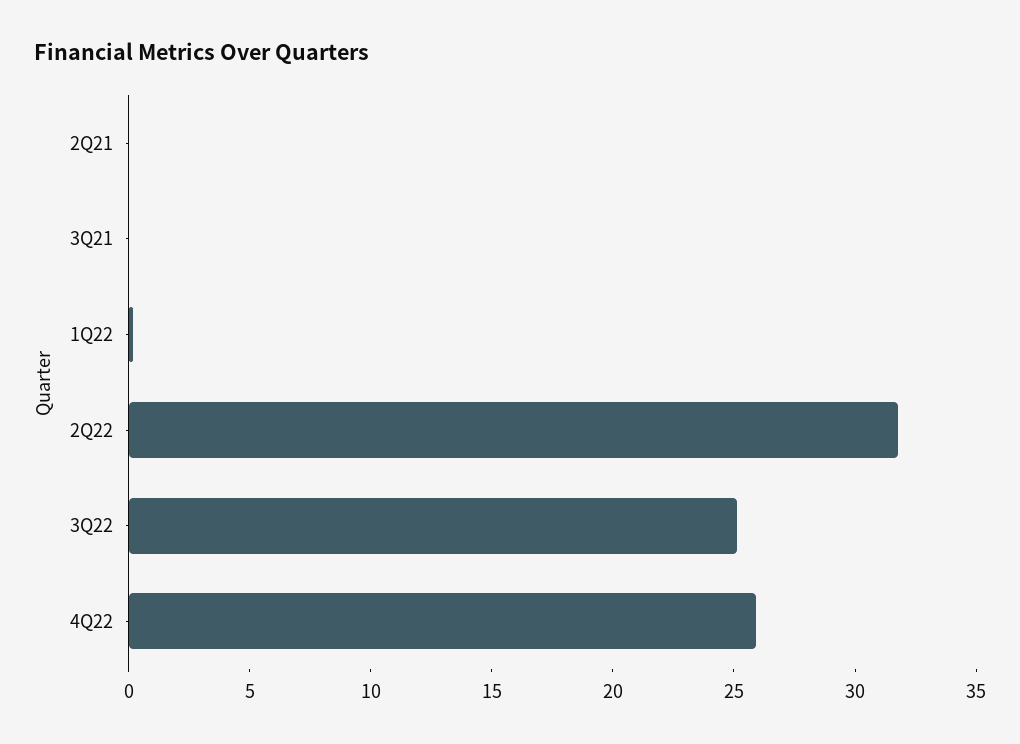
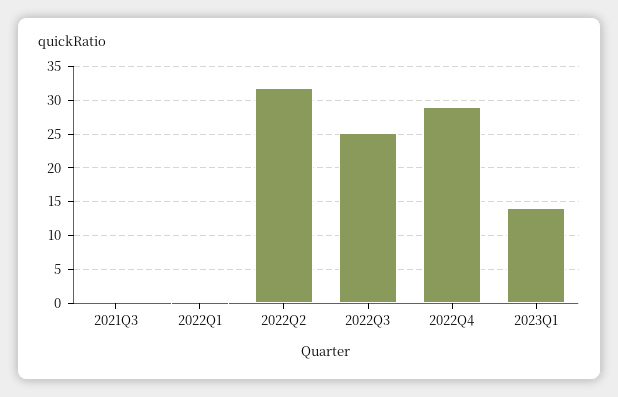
2Q21: 0 -> none
4Q22: 26 -> 29
2023Q1: none -> 14

